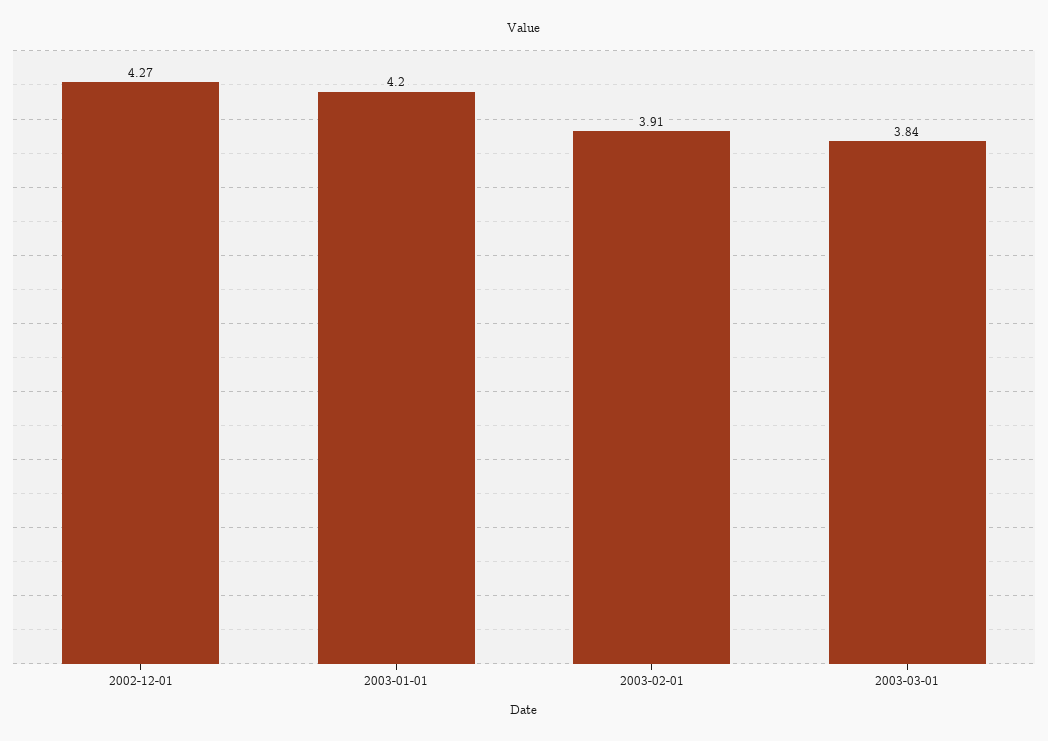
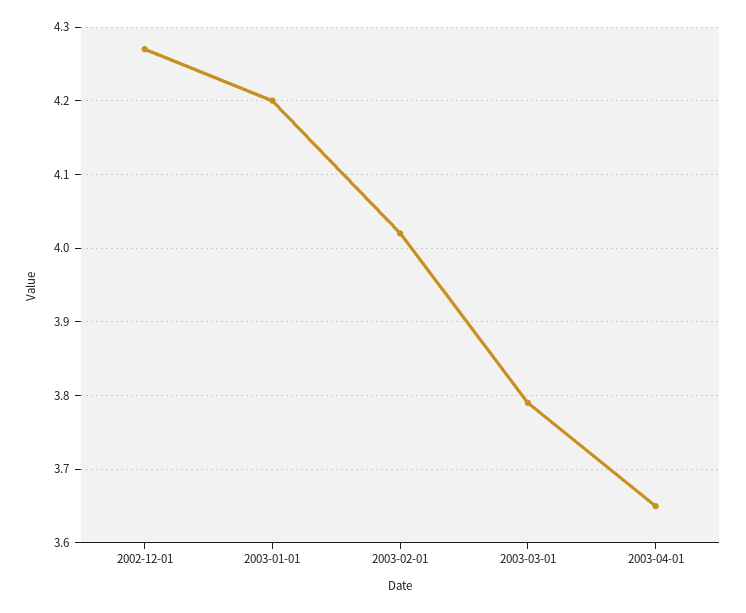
2003-02-01: 3.91 -> 4.02
2003-03-01: 3.84 -> 3.79
2003-04-01: none -> 3.65

